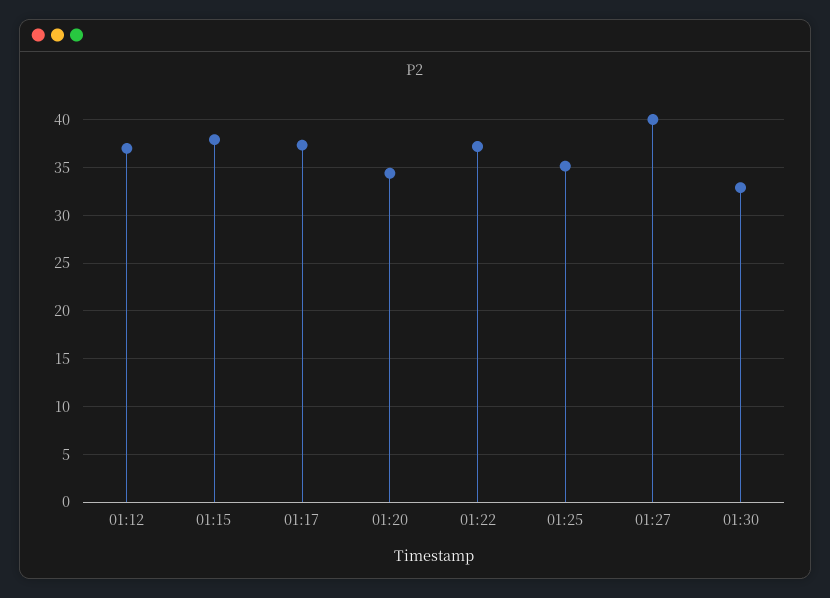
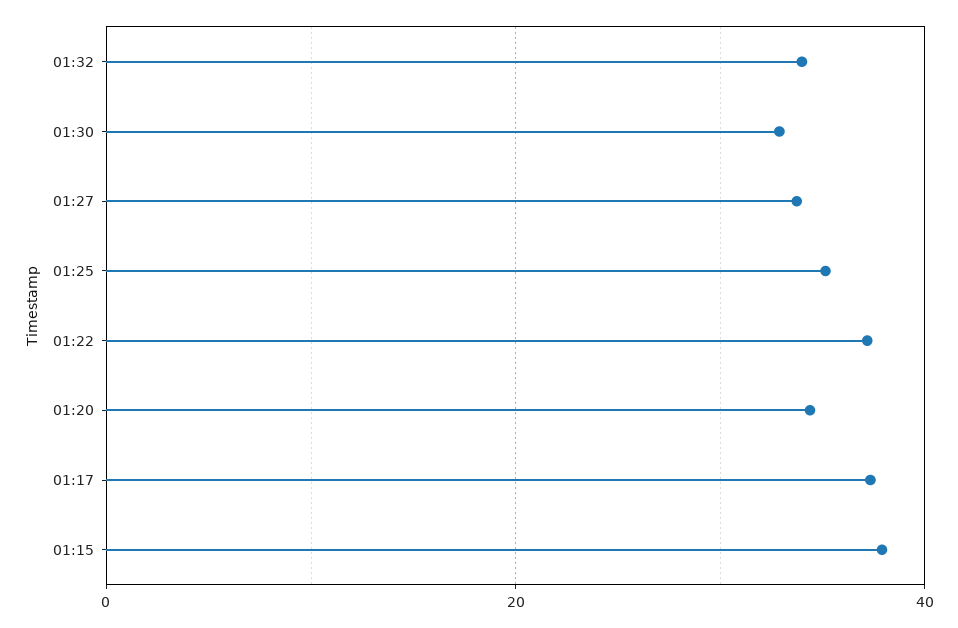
01:12: 37 -> none
01:27: 40 -> 34
01:32: none -> 34

